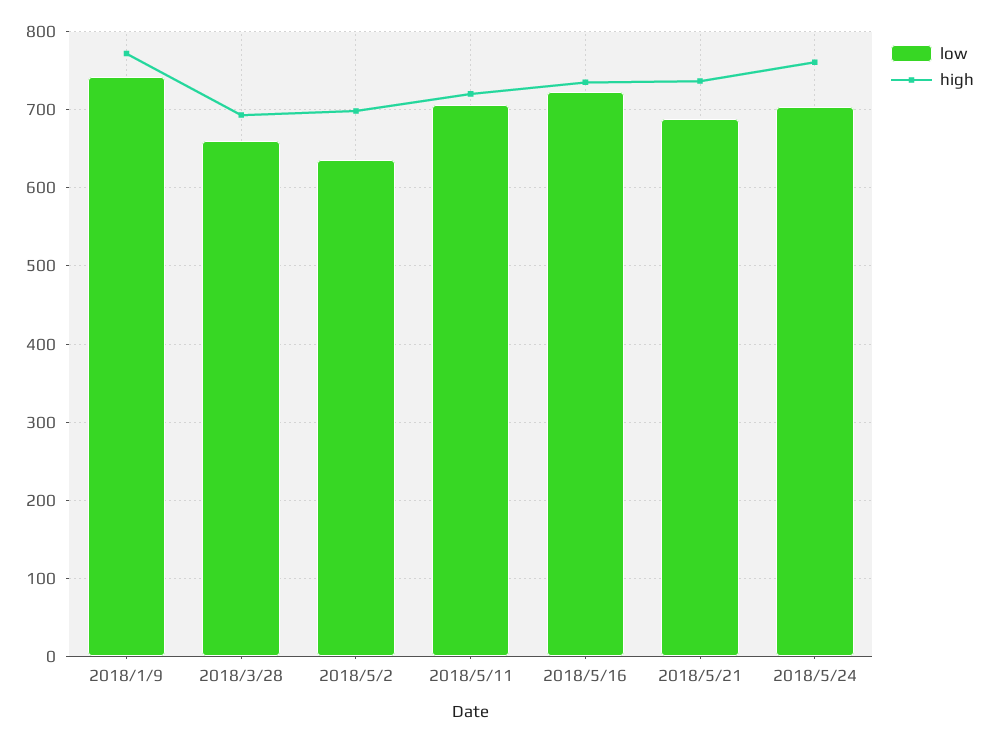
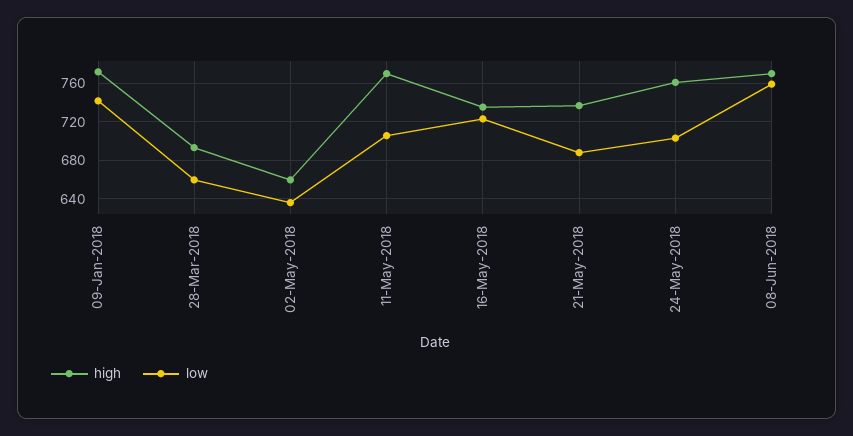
high, 2018/5/2: 700 -> 660
high, 2018/5/11: 720 -> 770
high, 08-Jun-2018: none -> 770
low, 08-Jun-2018: none -> 760

